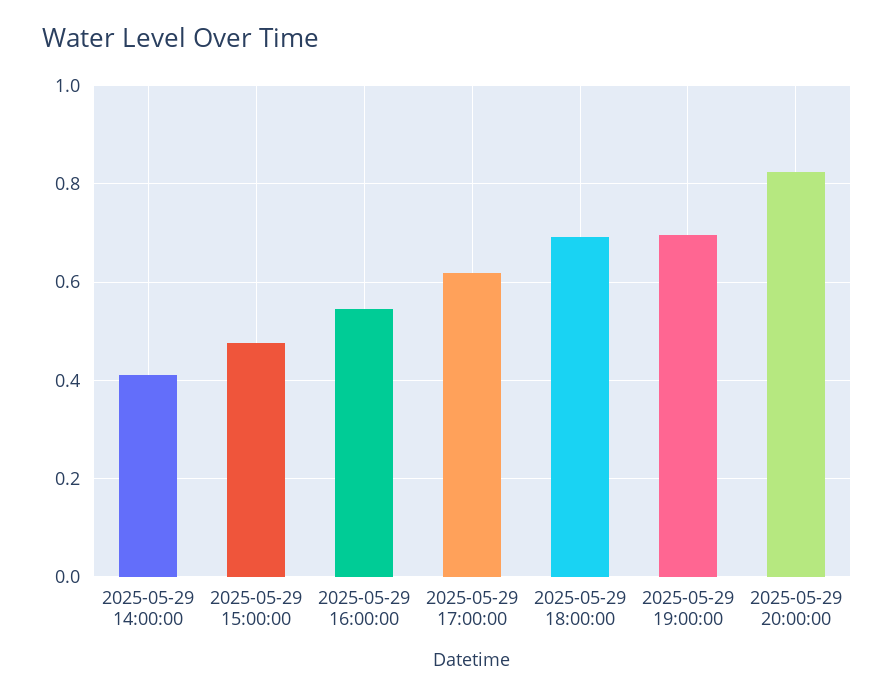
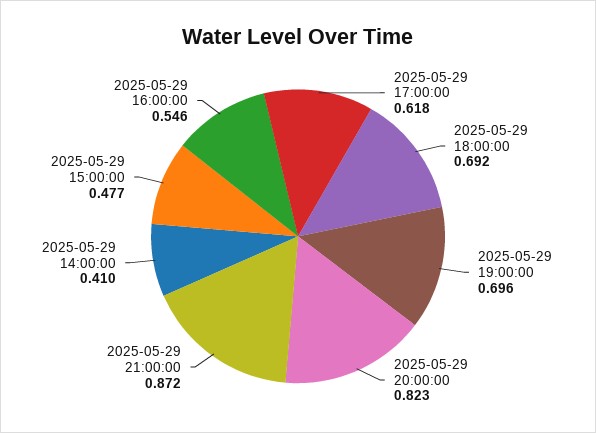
2025-05-29 21:00:00: none -> 0.872

